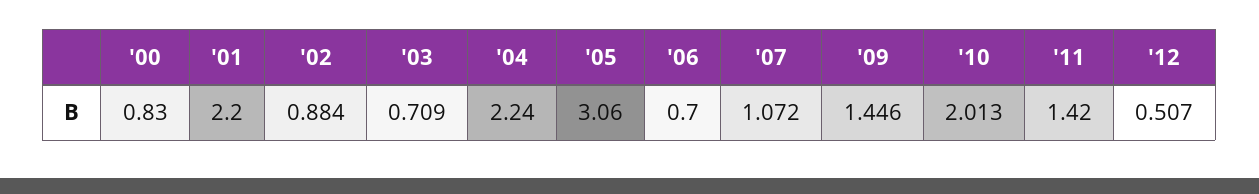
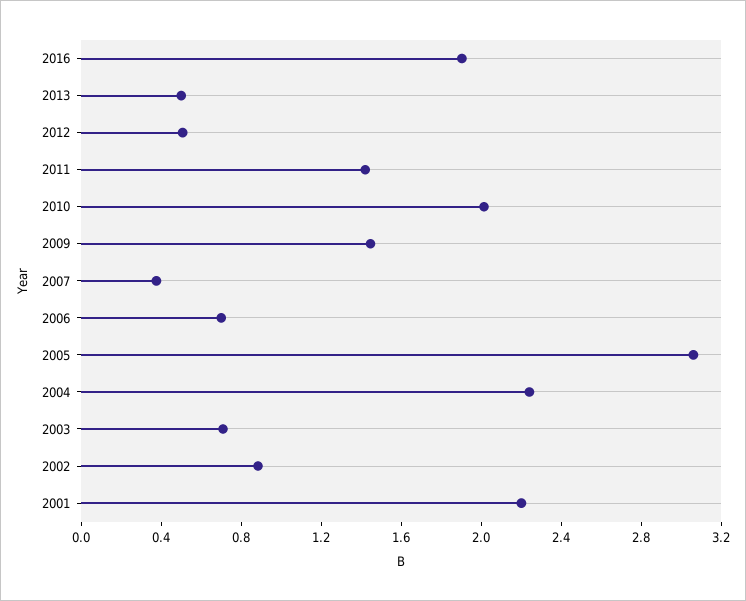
'00: 0.83 -> none
'07: 1.072 -> 0.4
2016: none -> 1.9
2013: none -> 0.5

